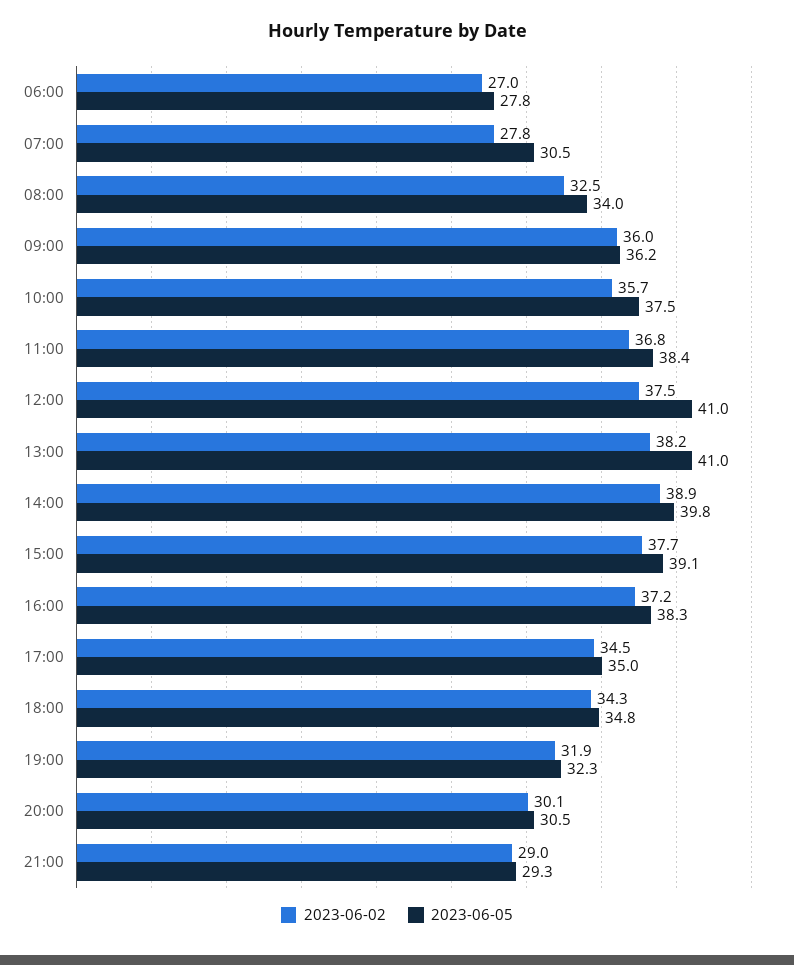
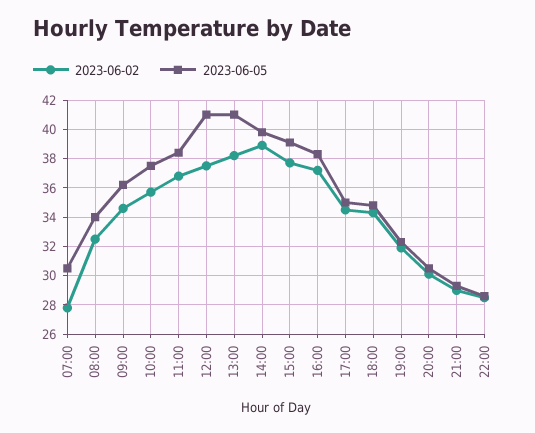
2023-06-02, 06:00: 27 -> none
2023-06-05, 06:00: 27.8 -> none
2023-06-02, 09:00: 36 -> 34.5
2023-06-02, 22:00: none -> 28.5
2023-06-05, 22:00: none -> 28.5

